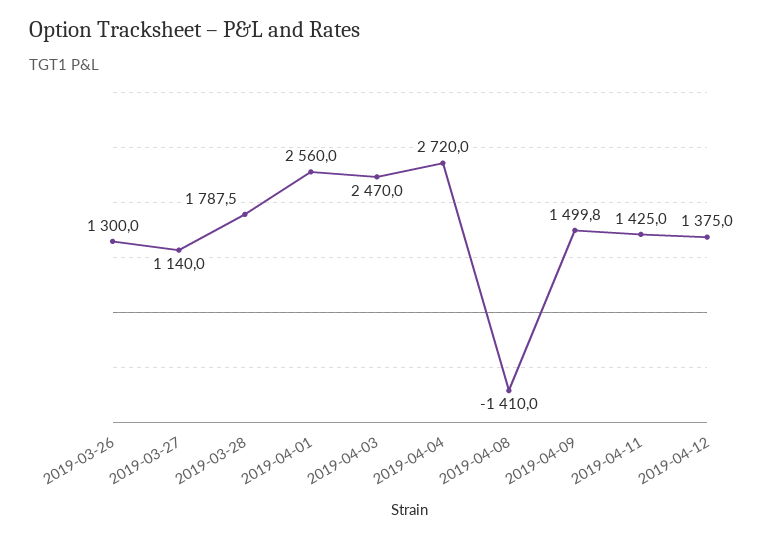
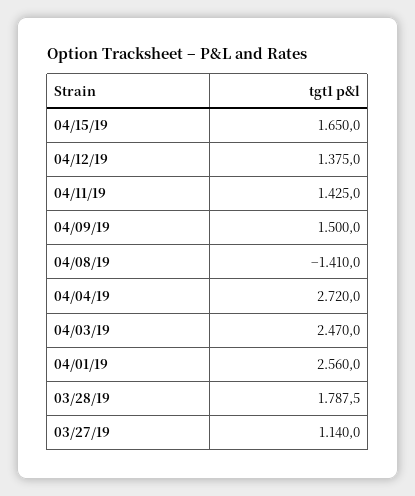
2019-03-26: 1300 -> none
2019-04-09: 1499.8 -> 1500
04/15/19: none -> 1650

